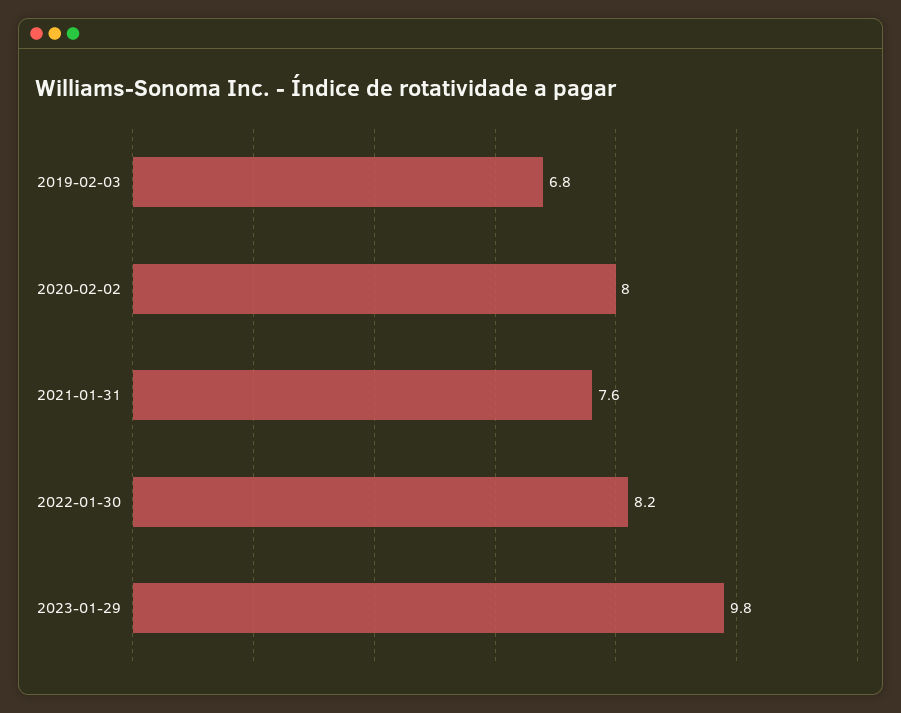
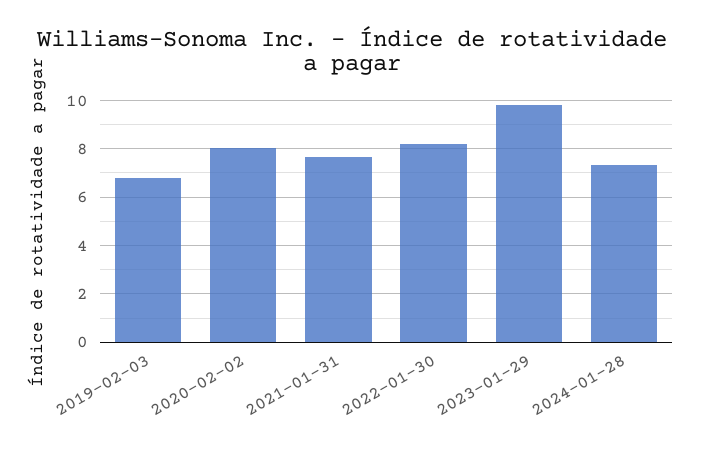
2024-01-28: none -> 7.25

